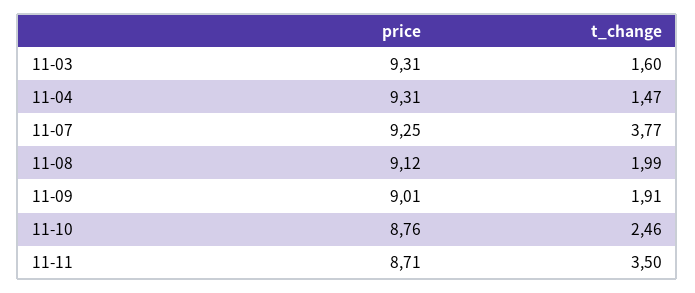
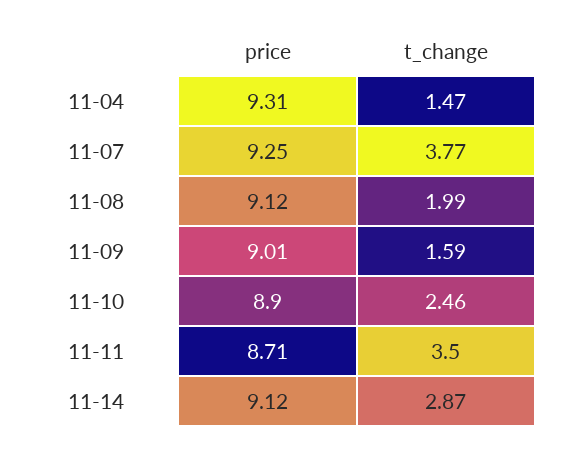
price, 11-03: 9.31 -> none
t_change, 11-03: 1.6 -> none
t_change, 11-09: 1.91 -> 1.59
price, 11-10: 8.76 -> 8.9
price, 11-14: none -> 9.12
t_change, 11-14: none -> 2.87

